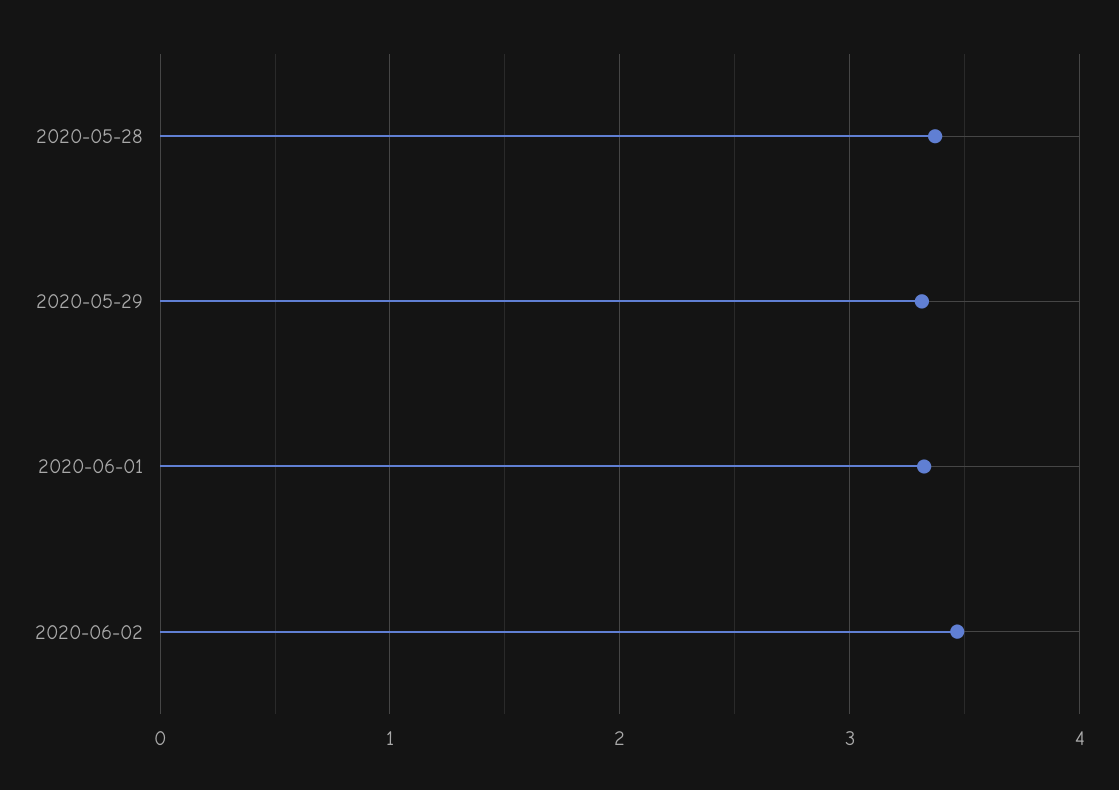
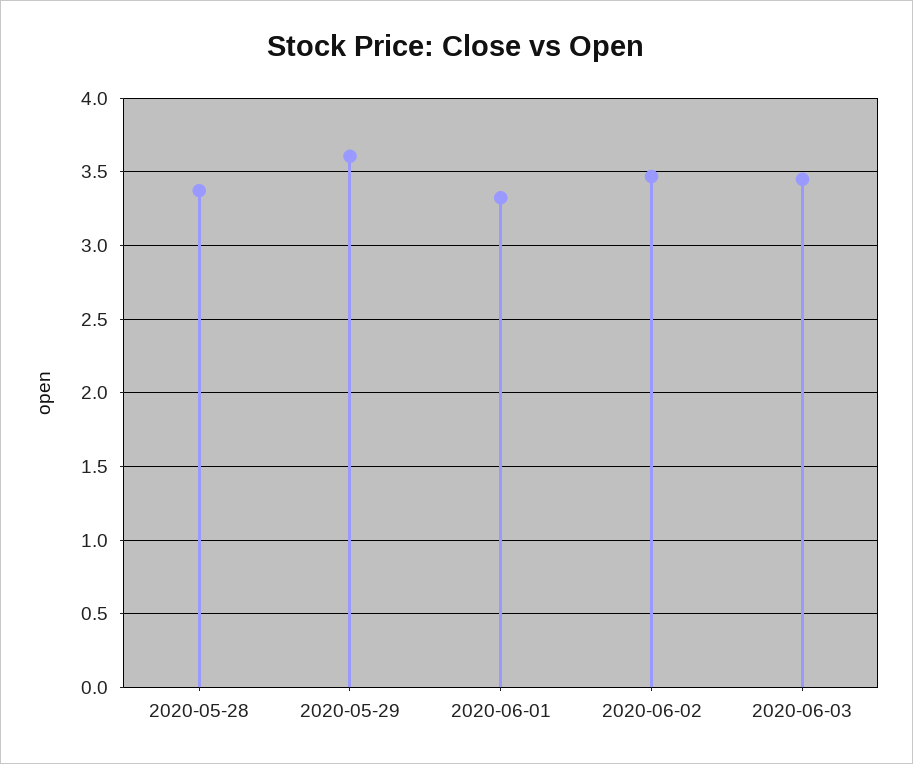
2020-05-29: 3.3 -> 3.6
2020-06-03: none -> 3.45

